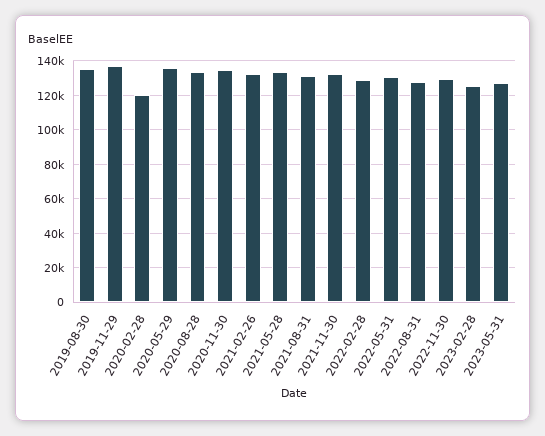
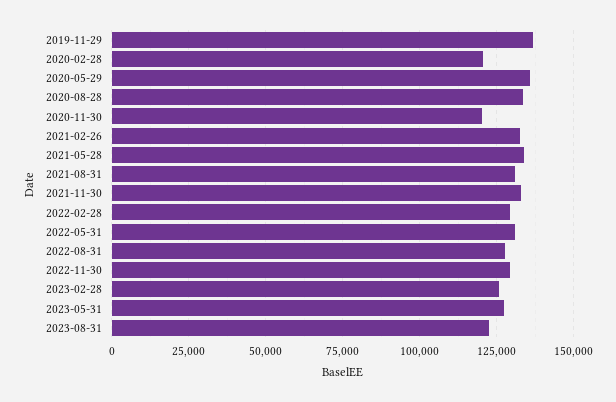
2019-08-30: 135000 -> none
2020-11-30: 135000 -> 120000
2023-08-31: none -> 122500

